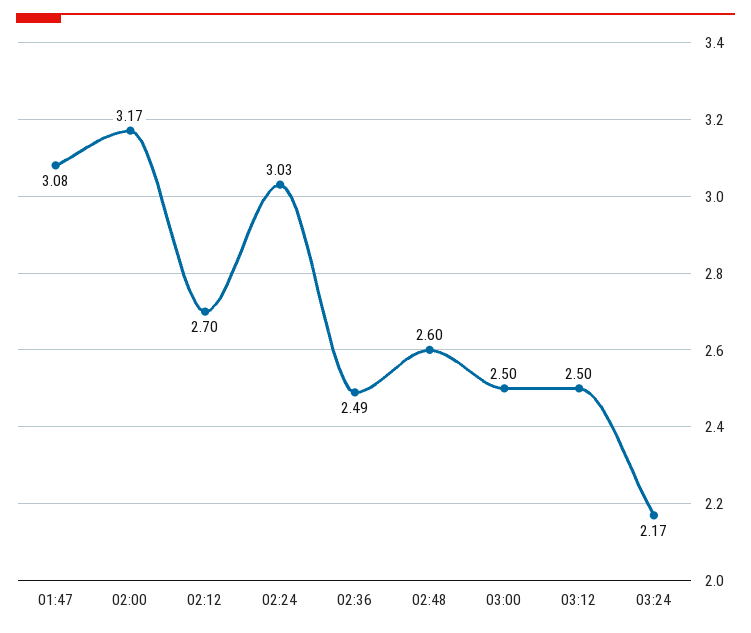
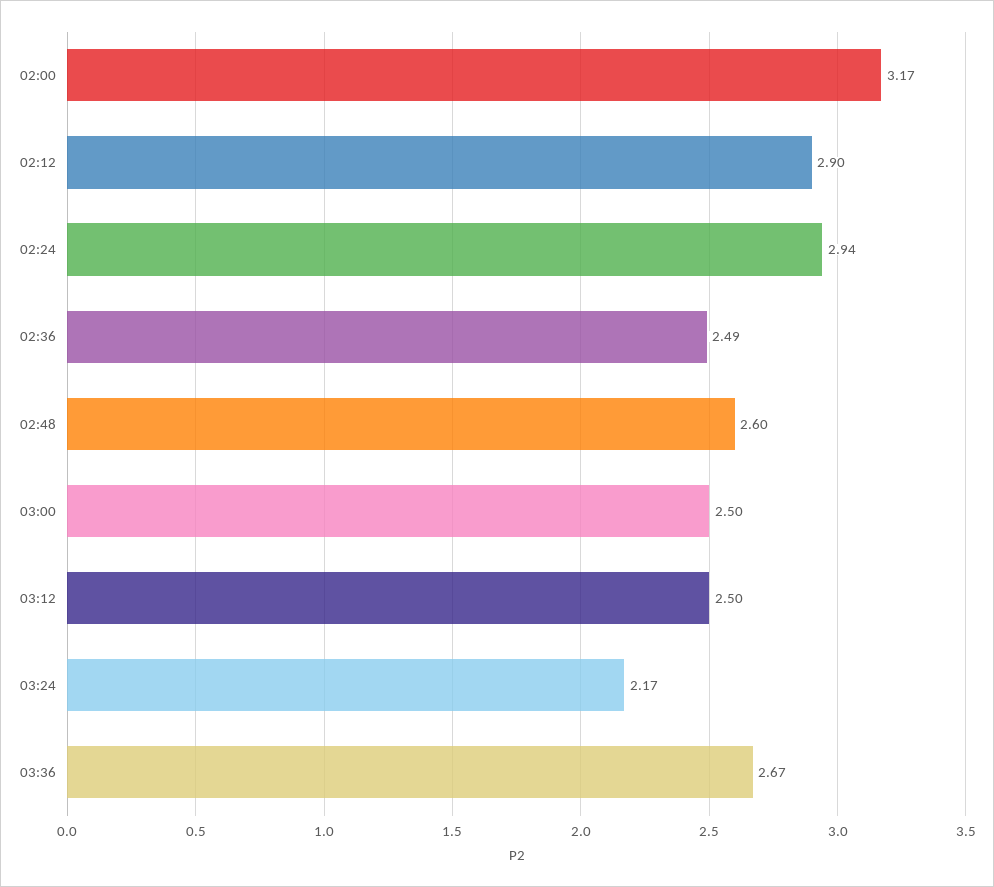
01:47: 3.08 -> none
02:12: 2.7 -> 2.9
02:24: 3.03 -> 2.94
03:36: none -> 2.67

